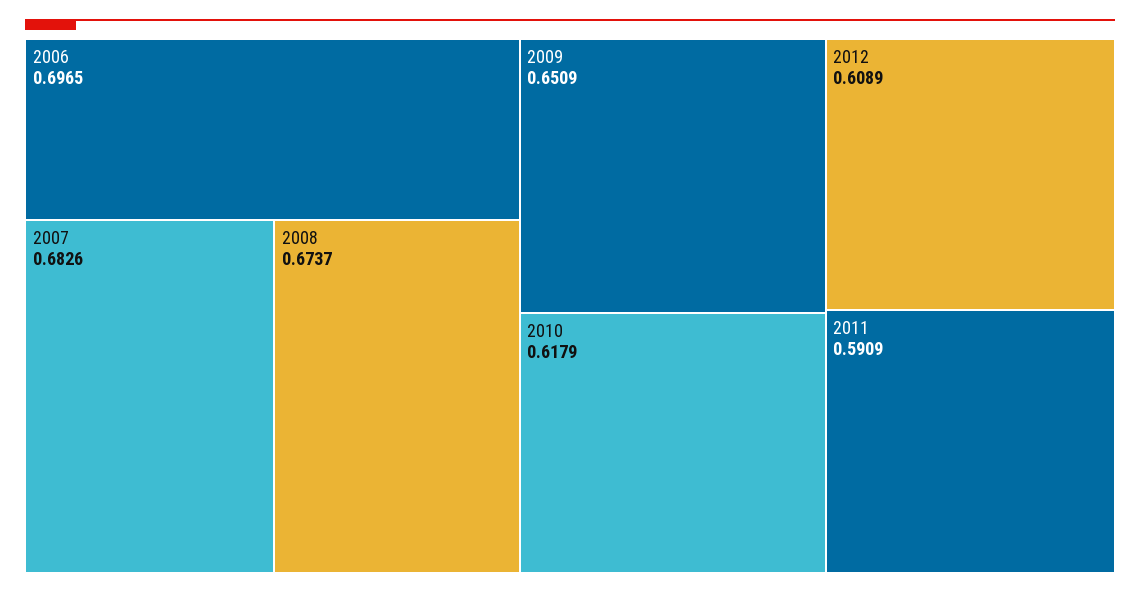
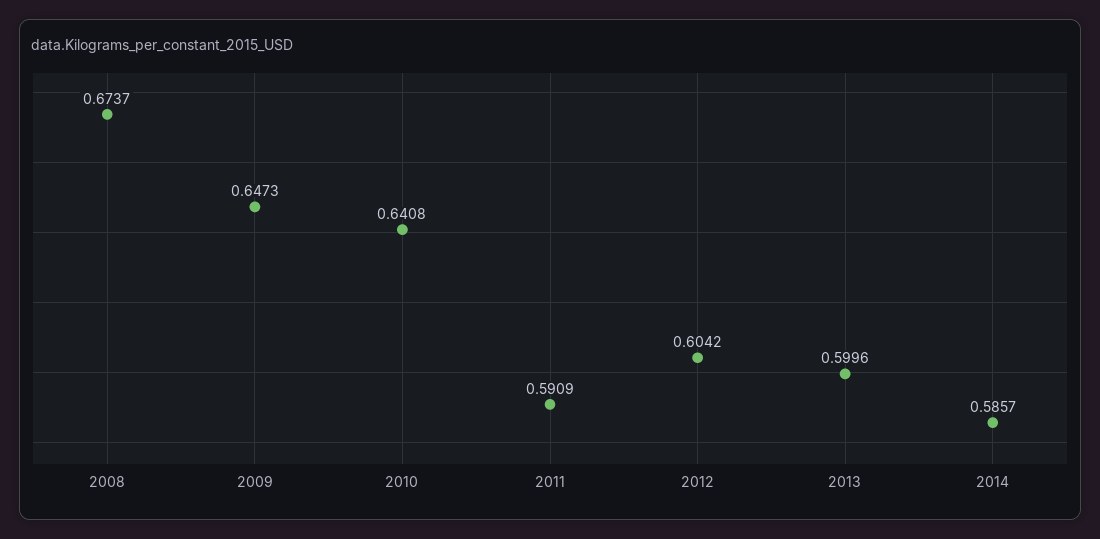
2006: 0.6965 -> none
2007: 0.6826 -> none
2009: 0.6509 -> 0.6473
2010: 0.6179 -> 0.6408
2012: 0.6089 -> 0.6042
2013: none -> 0.5996
2014: none -> 0.5857

